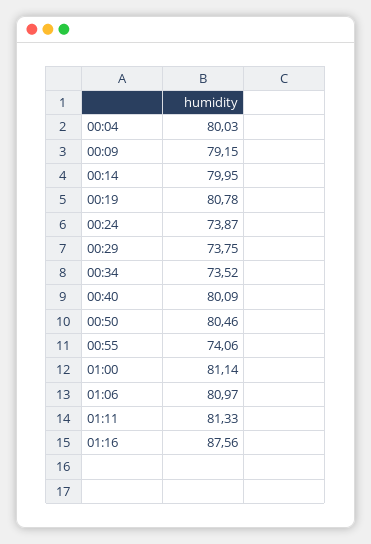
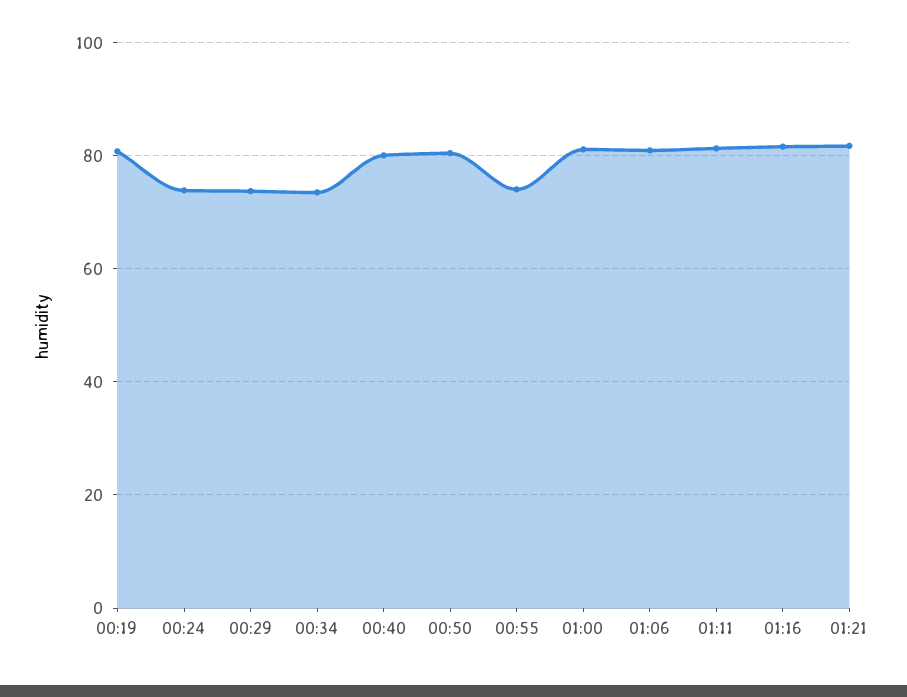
00:04: 80.03 -> none
00:09: 79.15 -> none
00:14: 79.95 -> none
01:16: 87.56 -> 82
01:21: none -> 82

